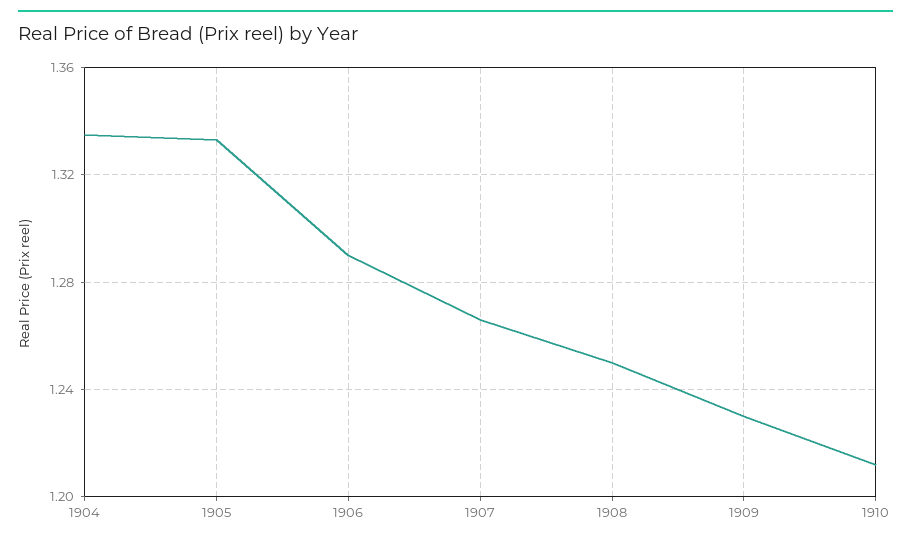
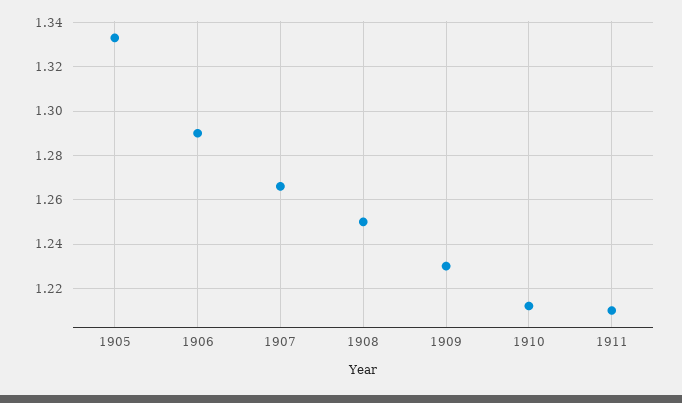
1904: 1.335 -> none
1911: none -> 1.21

